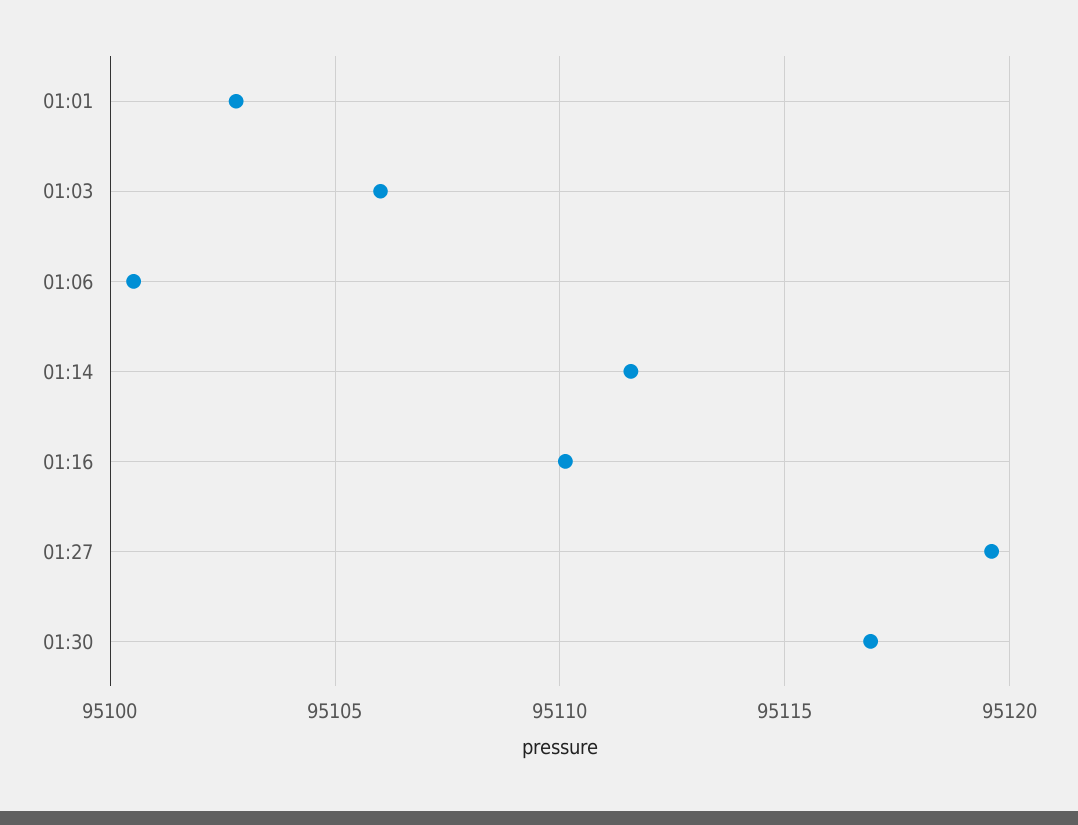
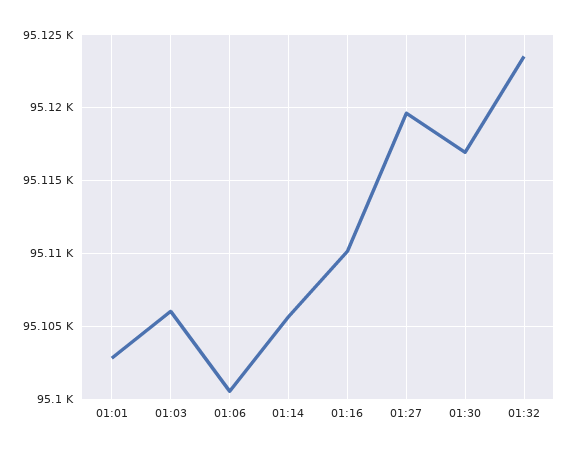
01:14: 95111.5 -> 95105.5
01:32: none -> 95123.5

